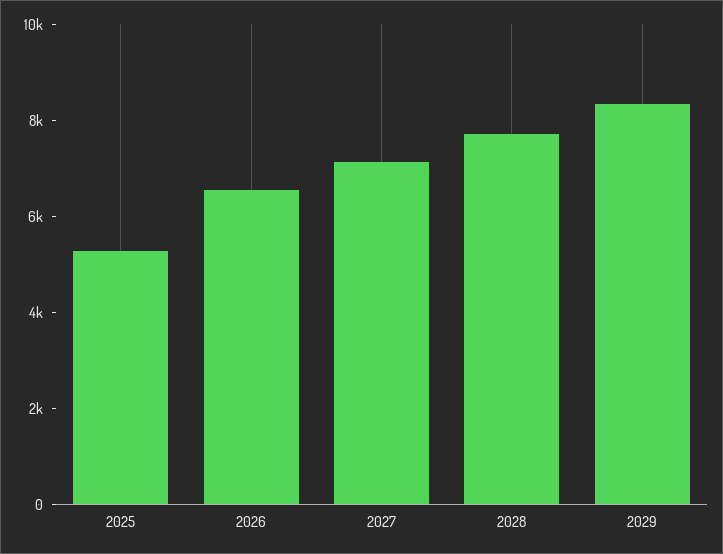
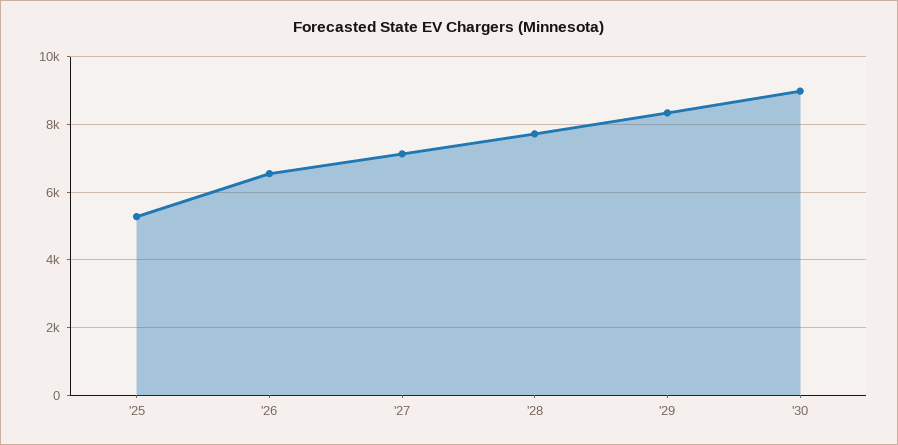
'30: none -> 9000

